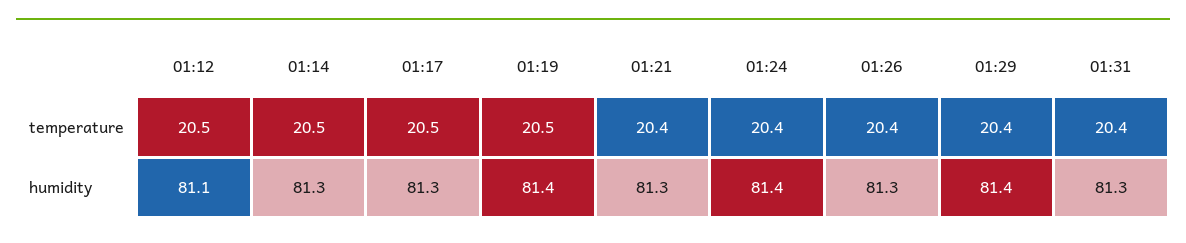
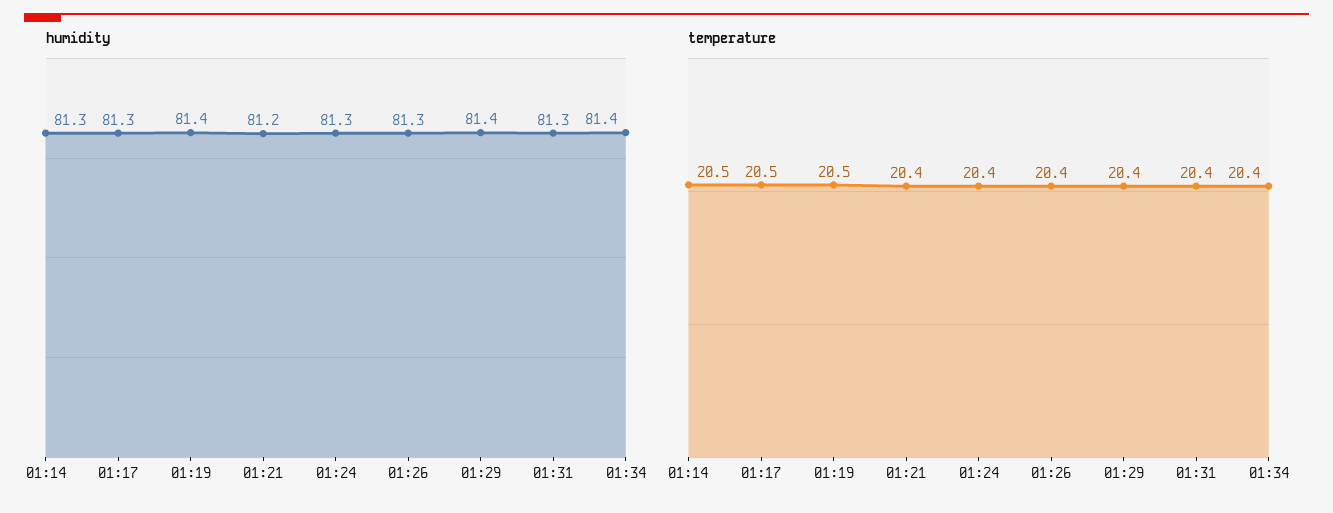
temperature, 01:12: 20.5 -> none
humidity, 01:12: 81.1 -> none
humidity, 01:21: 81.3 -> 81.2
humidity, 01:24: 81.4 -> 81.3
humidity, 01:34: none -> 81.4
temperature, 01:34: none -> 20.4

